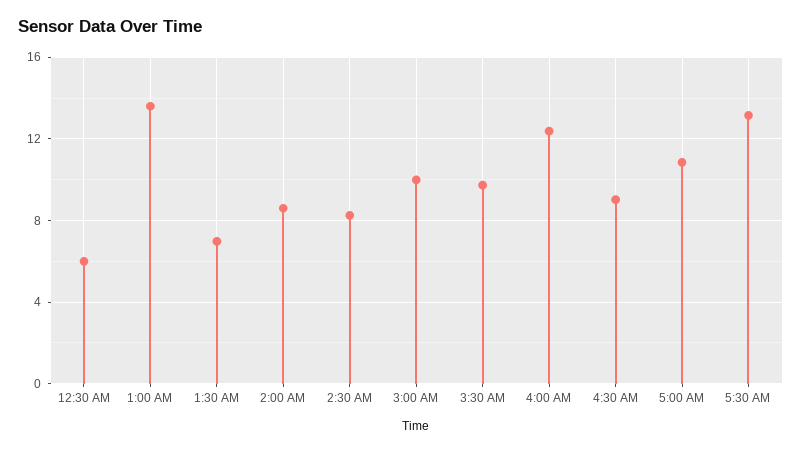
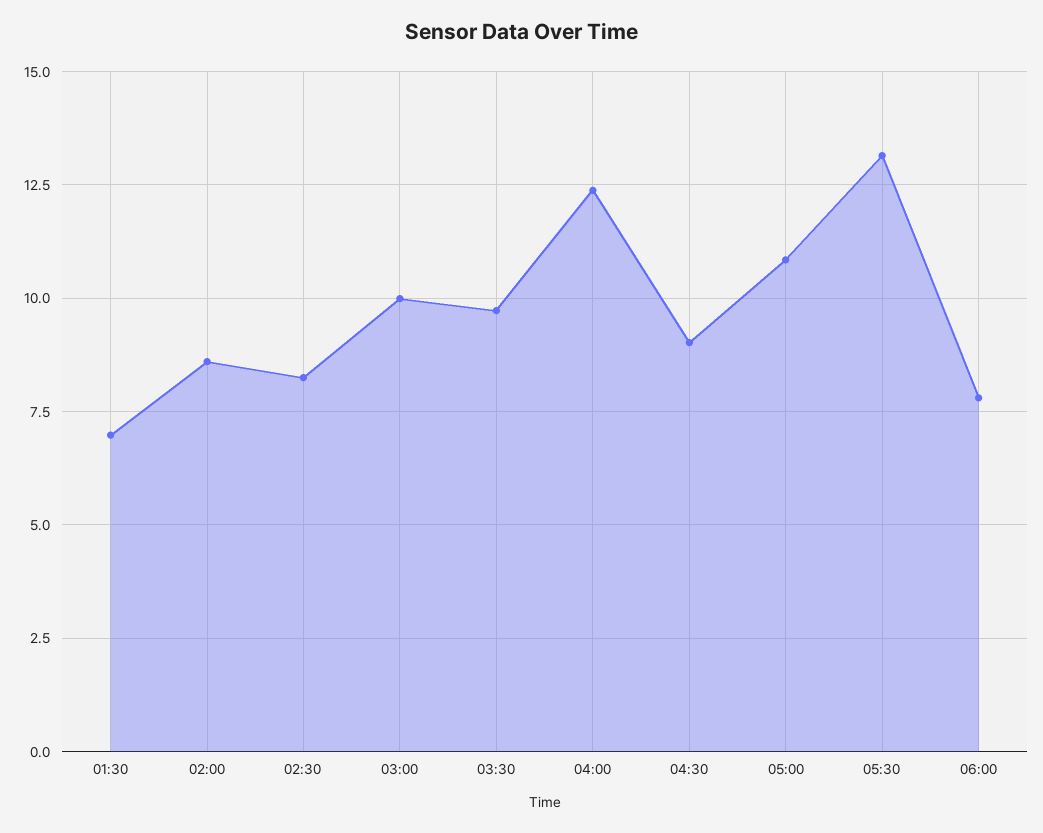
12:30 AM: 6 -> none
1:00 AM: 13.5 -> none
06:00: none -> 7.75

